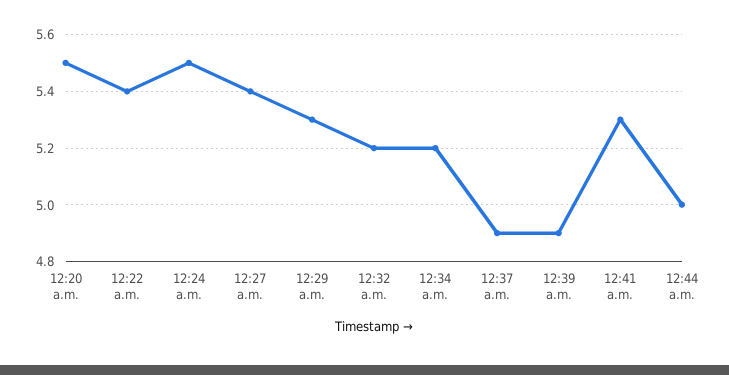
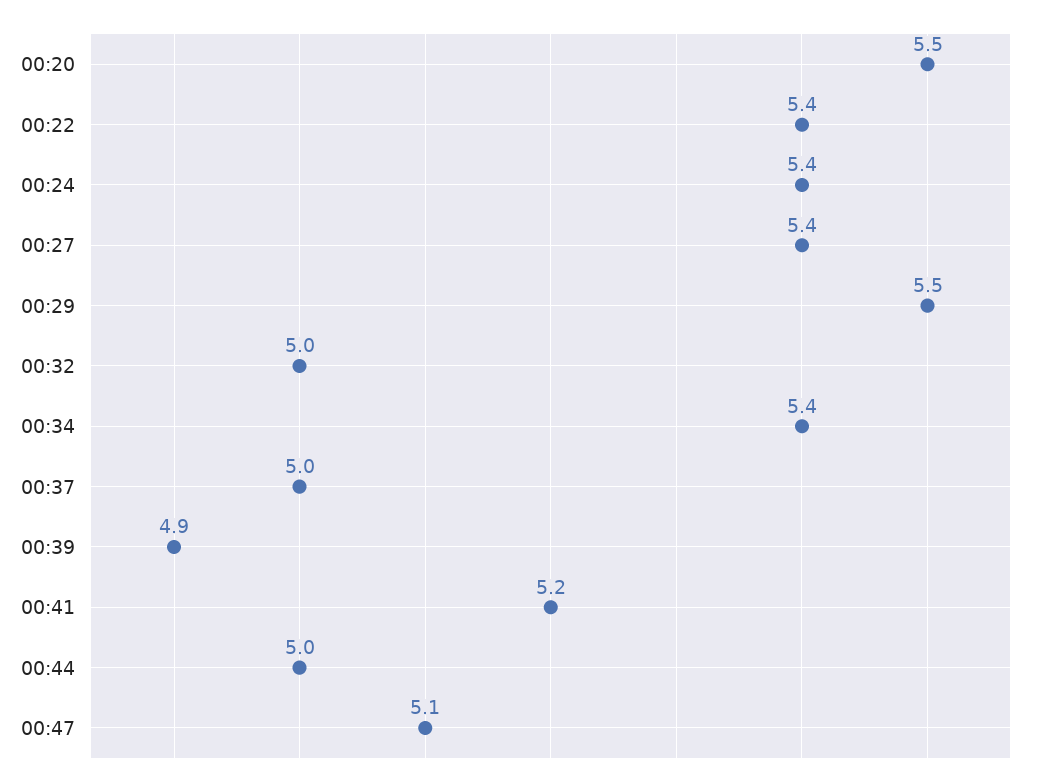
12:24 a.m.: 5.5 -> 5.4
12:29 a.m.: 5.3 -> 5.5
12:32 a.m.: 5.2 -> 5
12:34 a.m.: 5.2 -> 5.4
12:37 a.m.: 4.9 -> 5
12:41 a.m.: 5.3 -> 5.2
00:47: none -> 5.1

